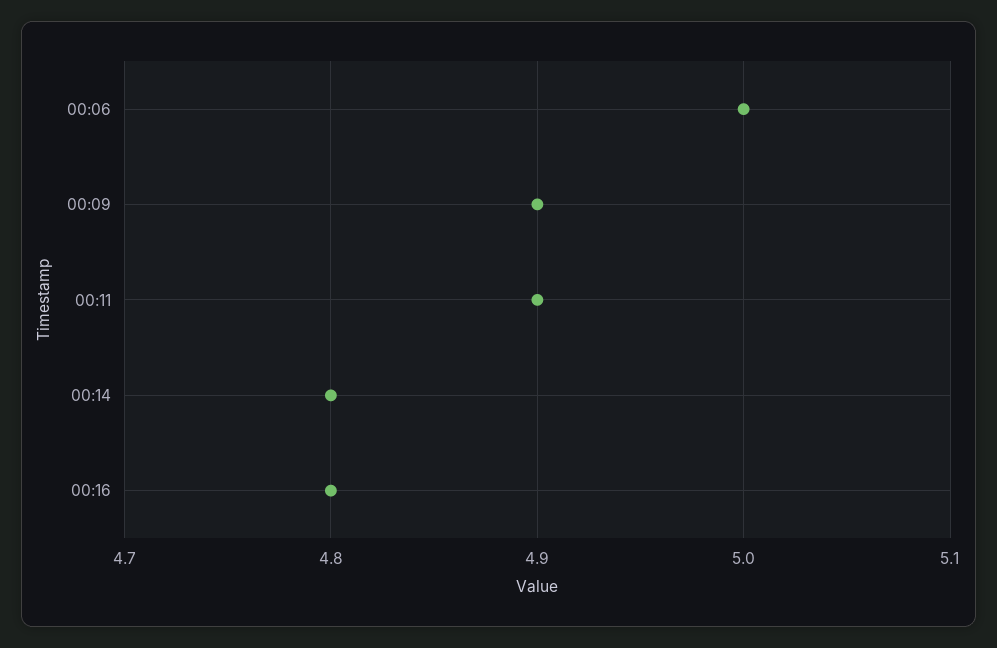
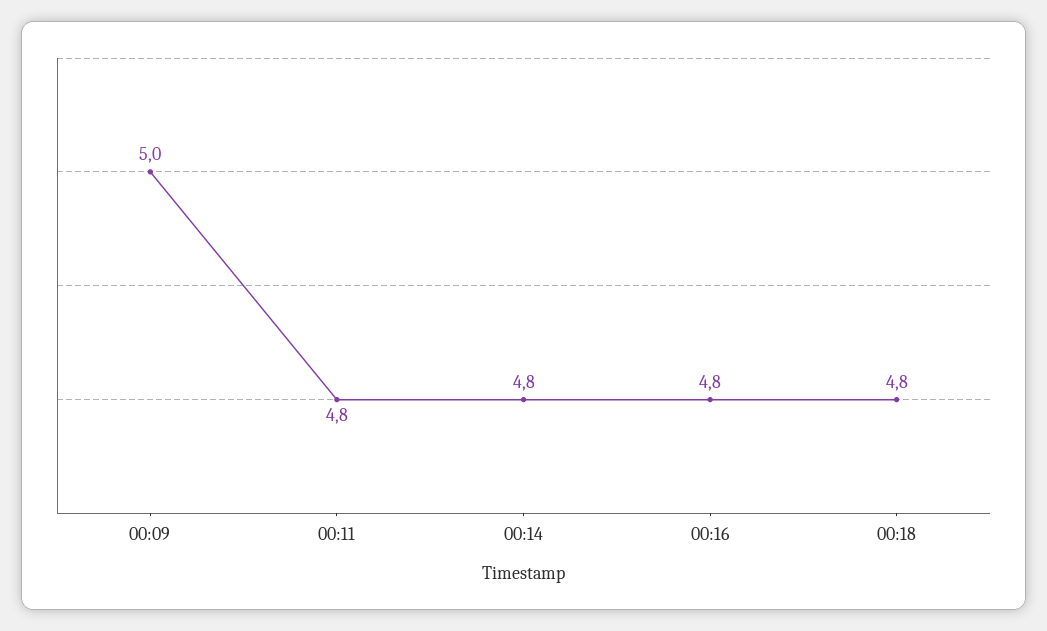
00:06: 5 -> none
00:09: 4.9 -> 5
00:11: 4.9 -> 4.8
00:18: none -> 4.8

